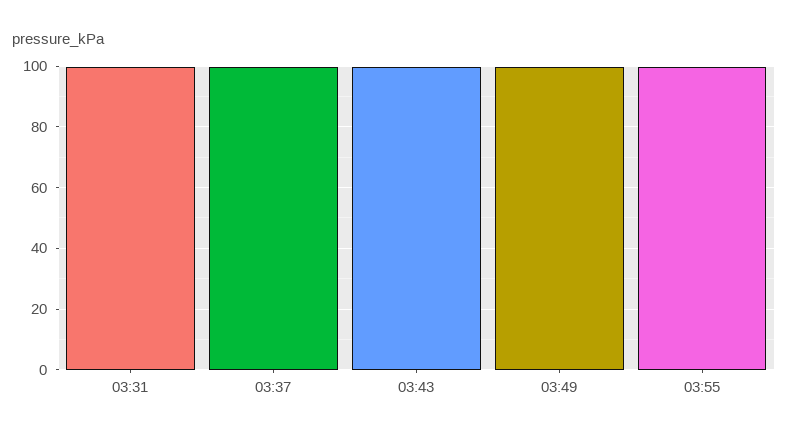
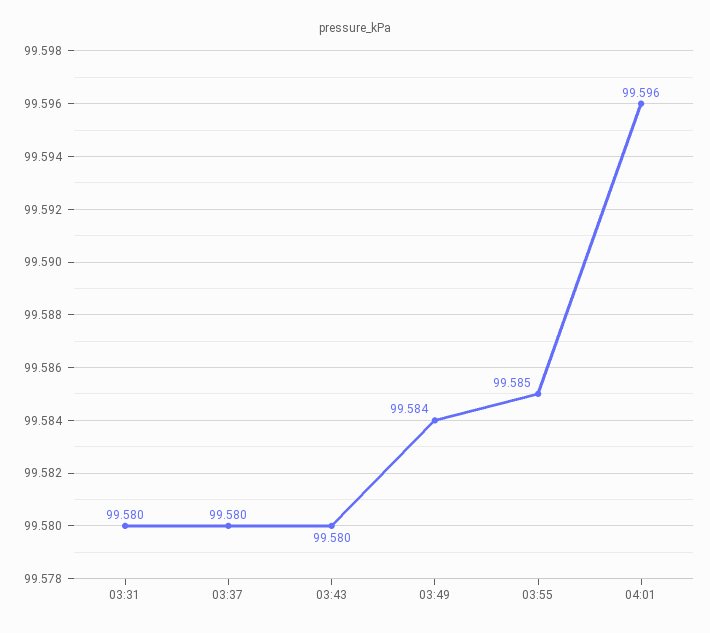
04:01: none -> 99.596

